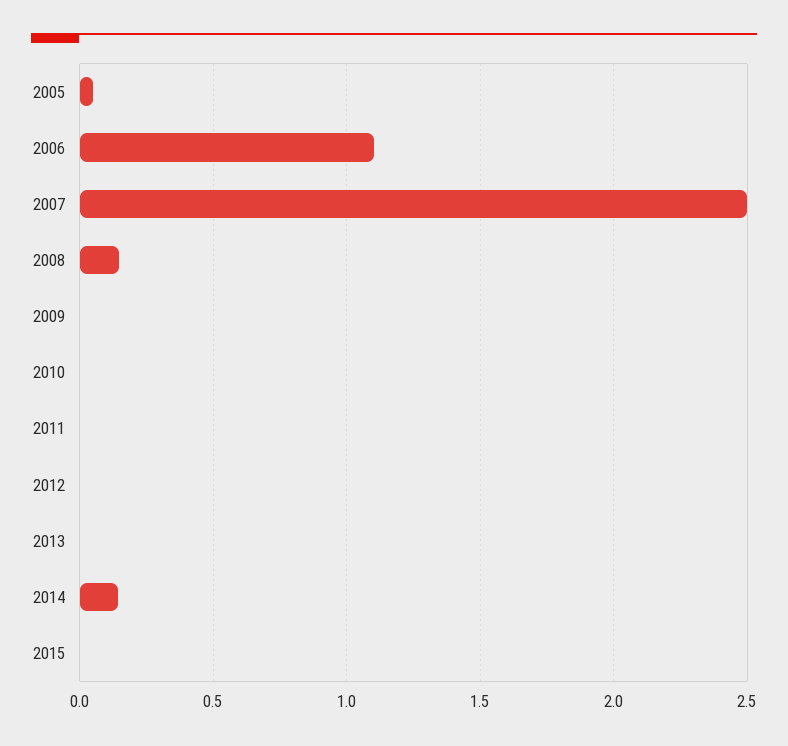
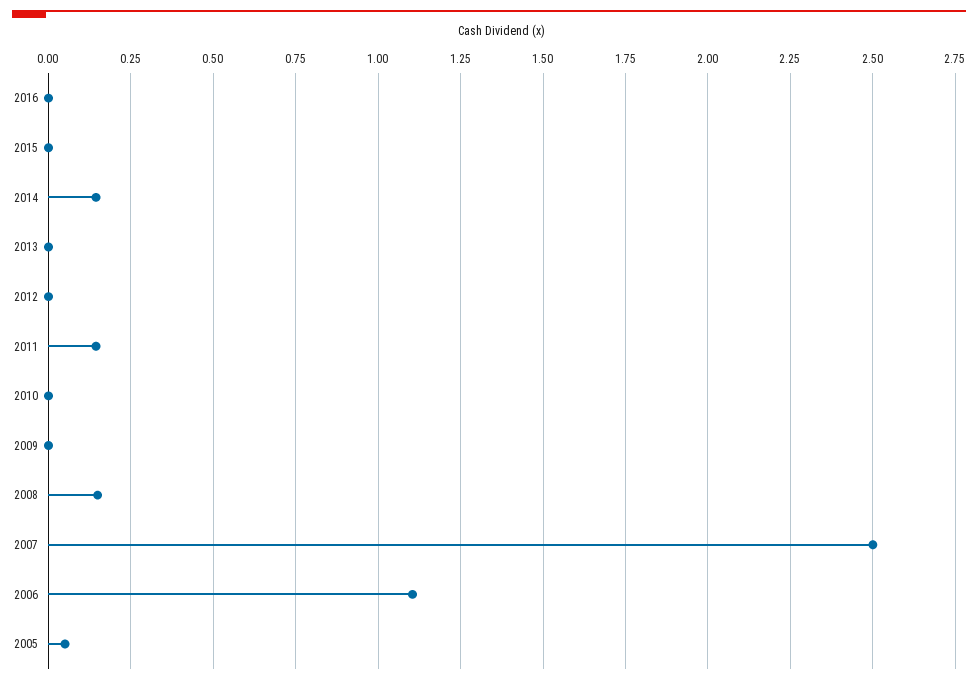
2011: 0 -> 0.15
2016: none -> 0

